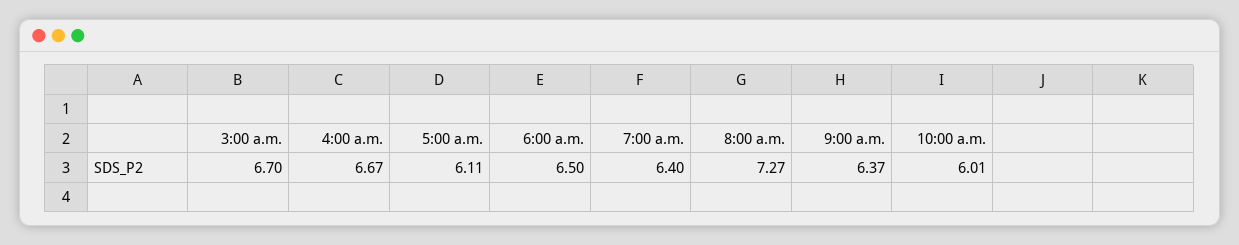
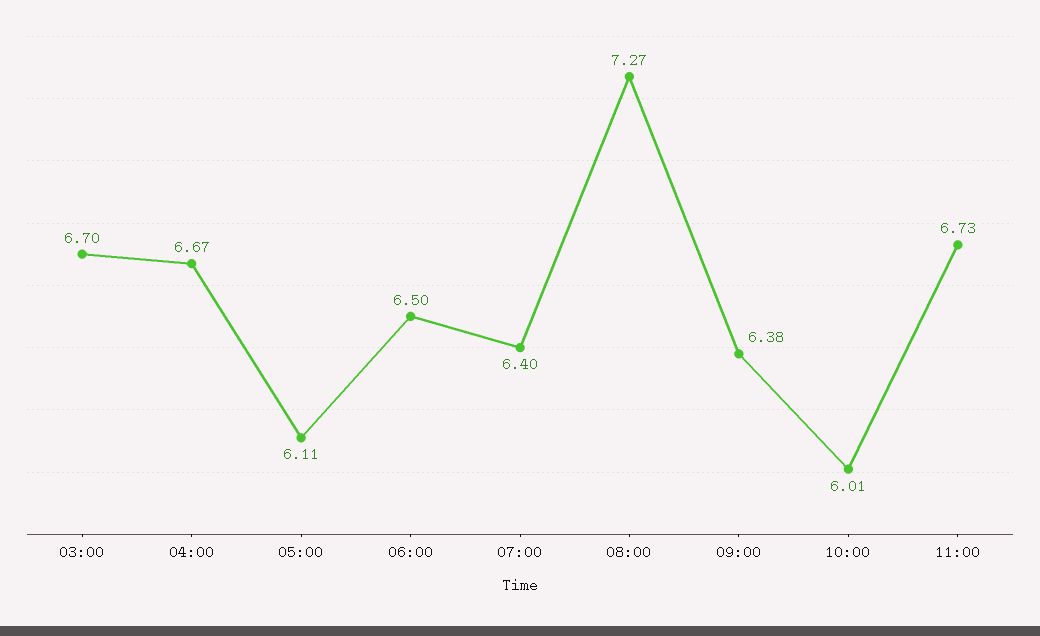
9:00 a.m.: 6.37 -> 6.38
11:00: none -> 6.73

